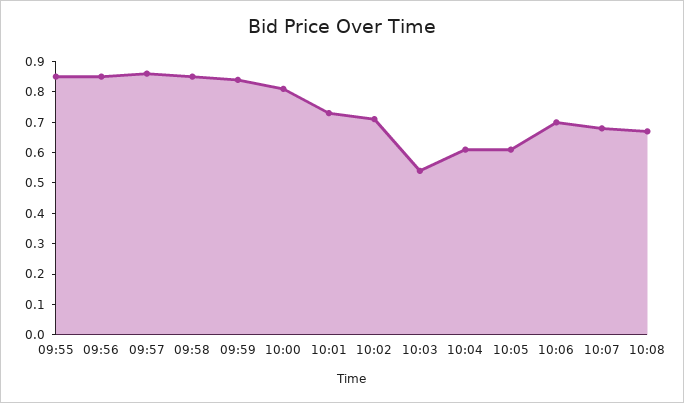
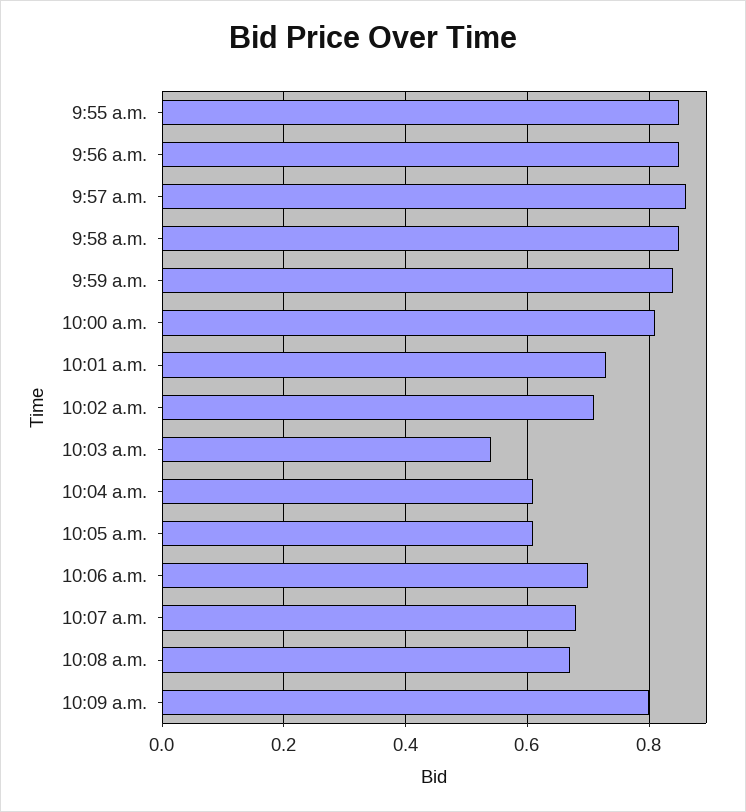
10:09 a.m.: none -> 0.8

